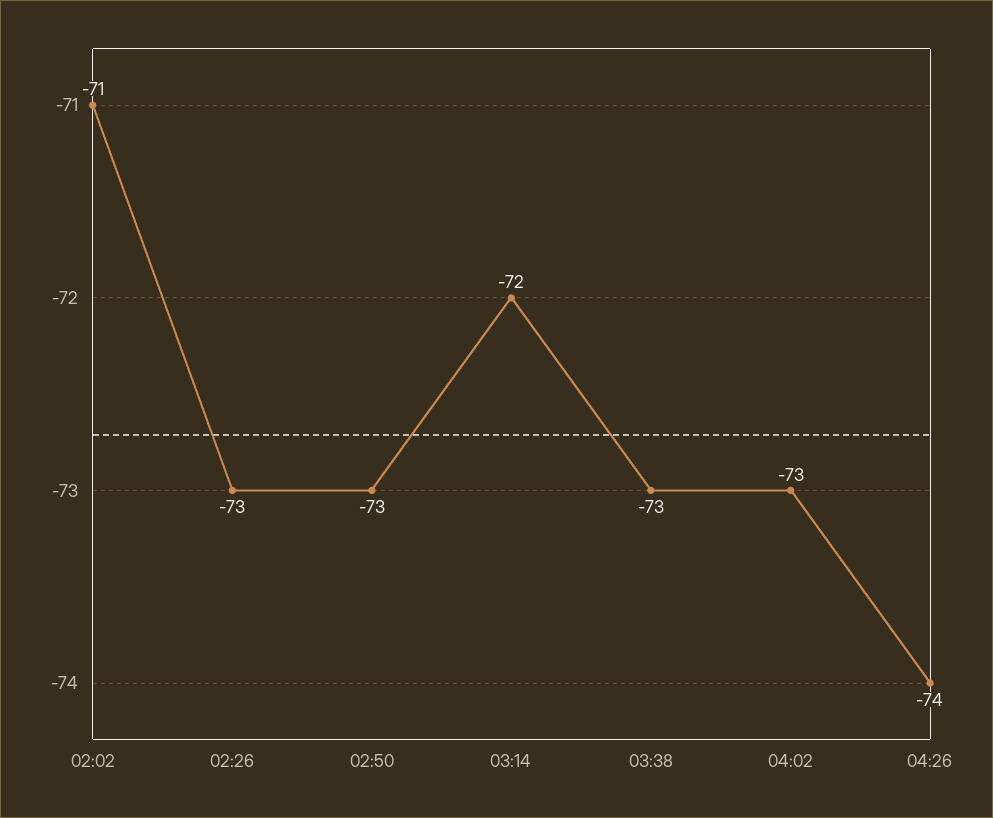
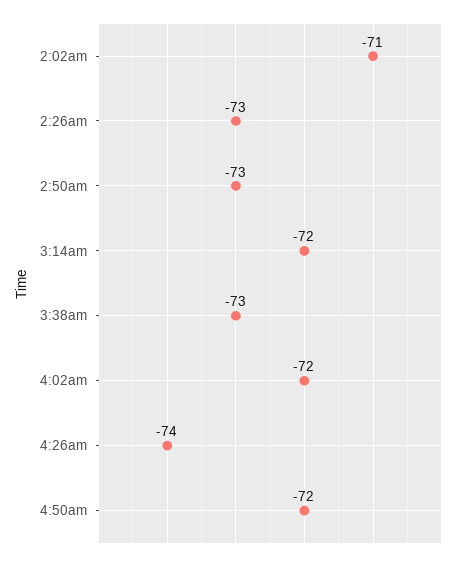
04:02: -73 -> -72
4:50am: none -> -72

